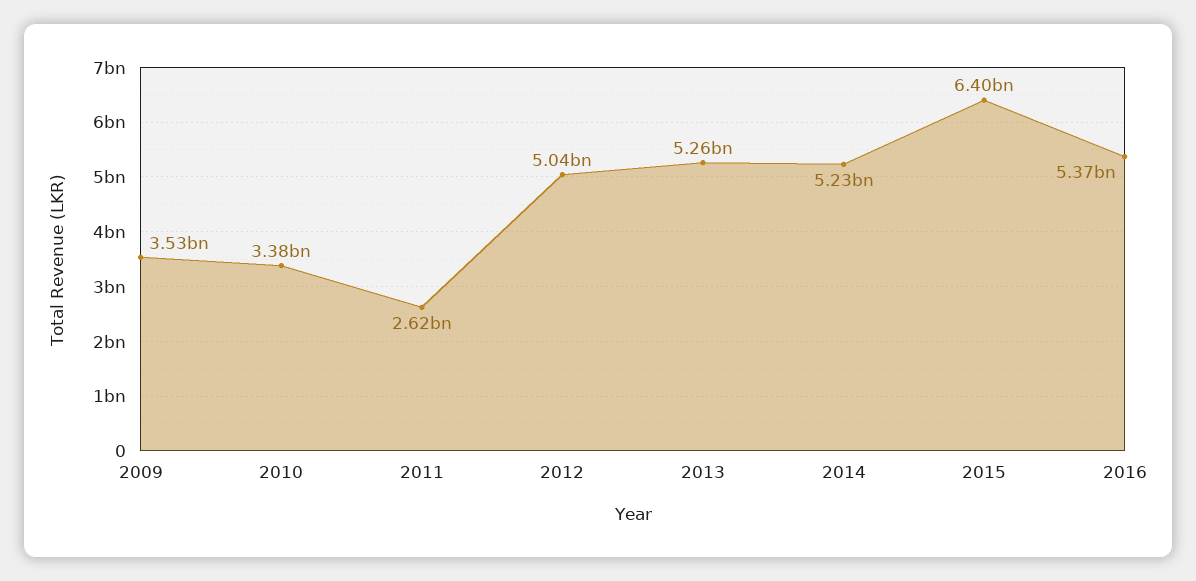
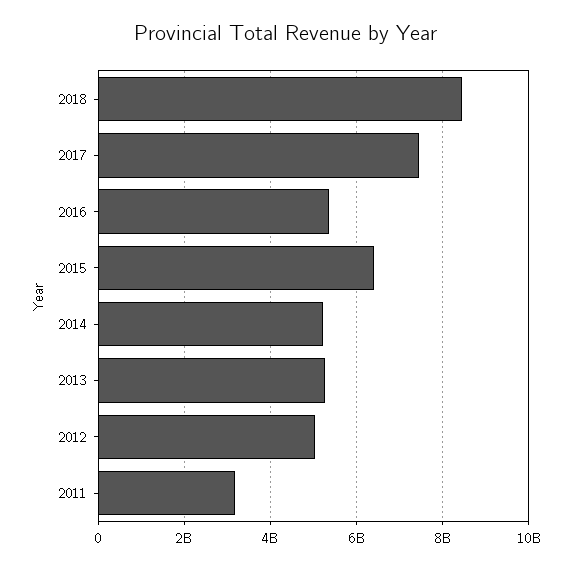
2009: 3530000000 -> none
2010: 3380000000 -> none
2011: 2620000000 -> 3200000000
2018: none -> 8400000000
2017: none -> 7400000000

